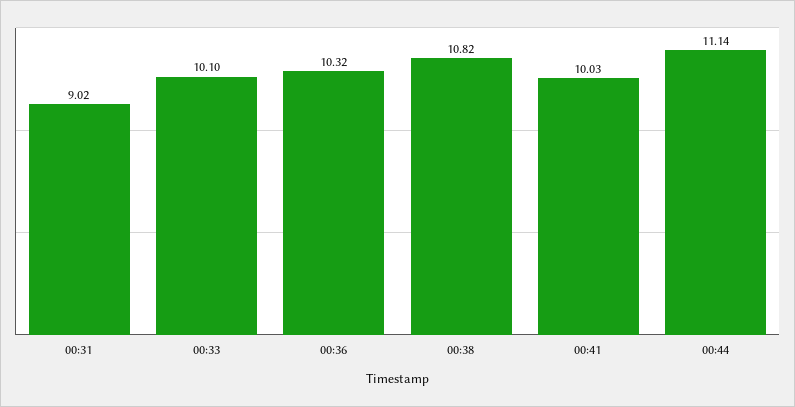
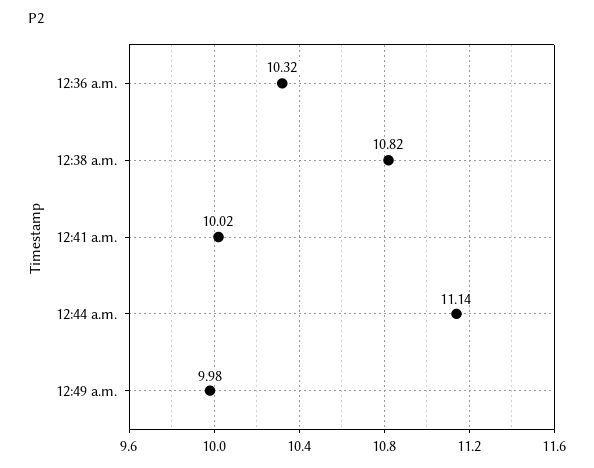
00:31: 9.02 -> none
00:33: 10.1 -> none
00:41: 10.03 -> 10.02
12:49 a.m.: none -> 9.98

